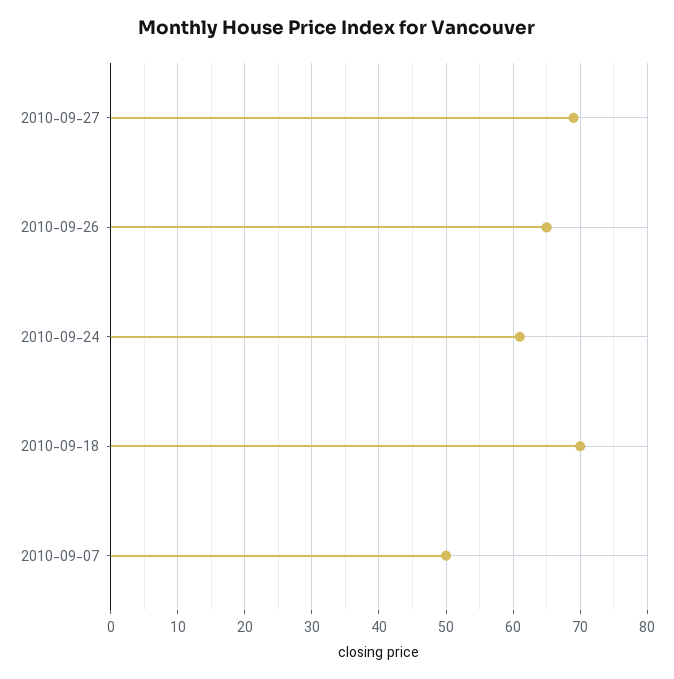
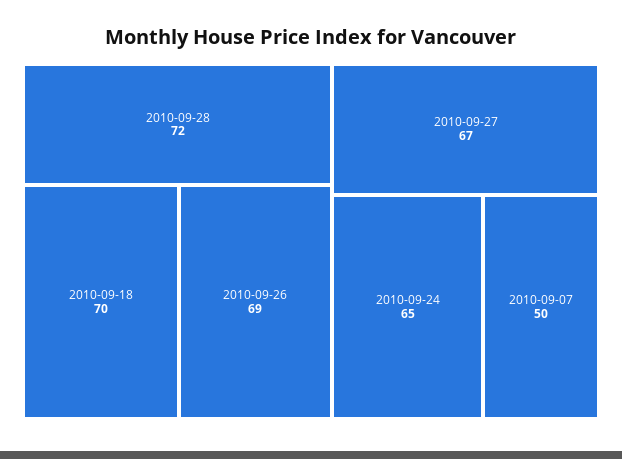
2010-09-27: 69 -> 67
2010-09-26: 65 -> 69
2010-09-24: 61 -> 65
2010-09-28: none -> 72

